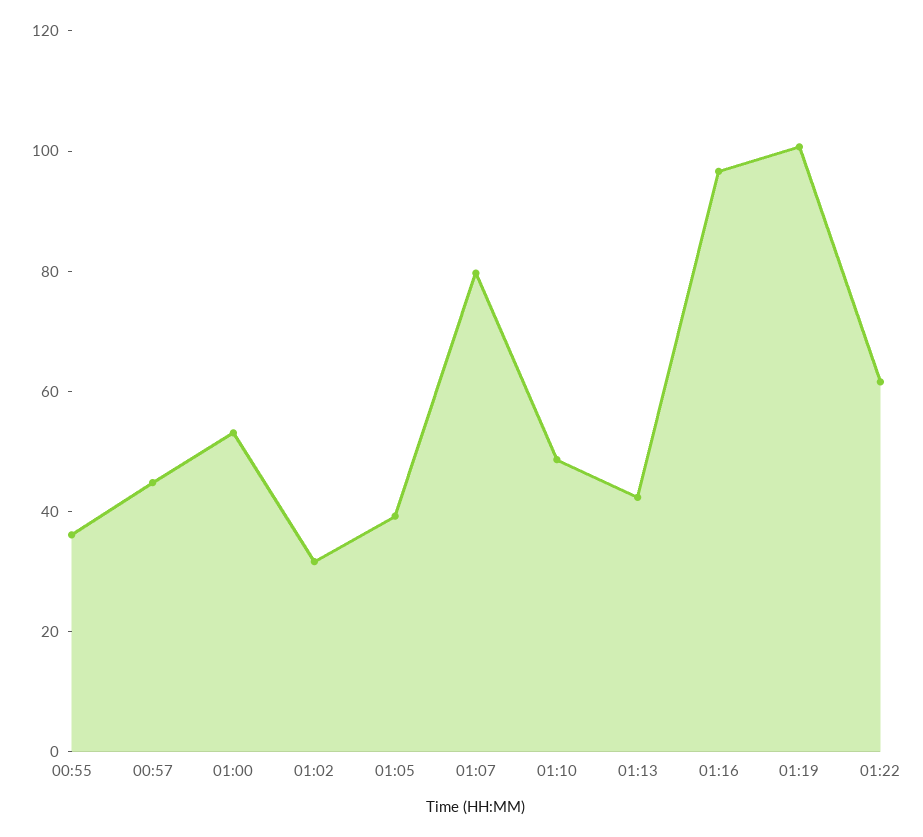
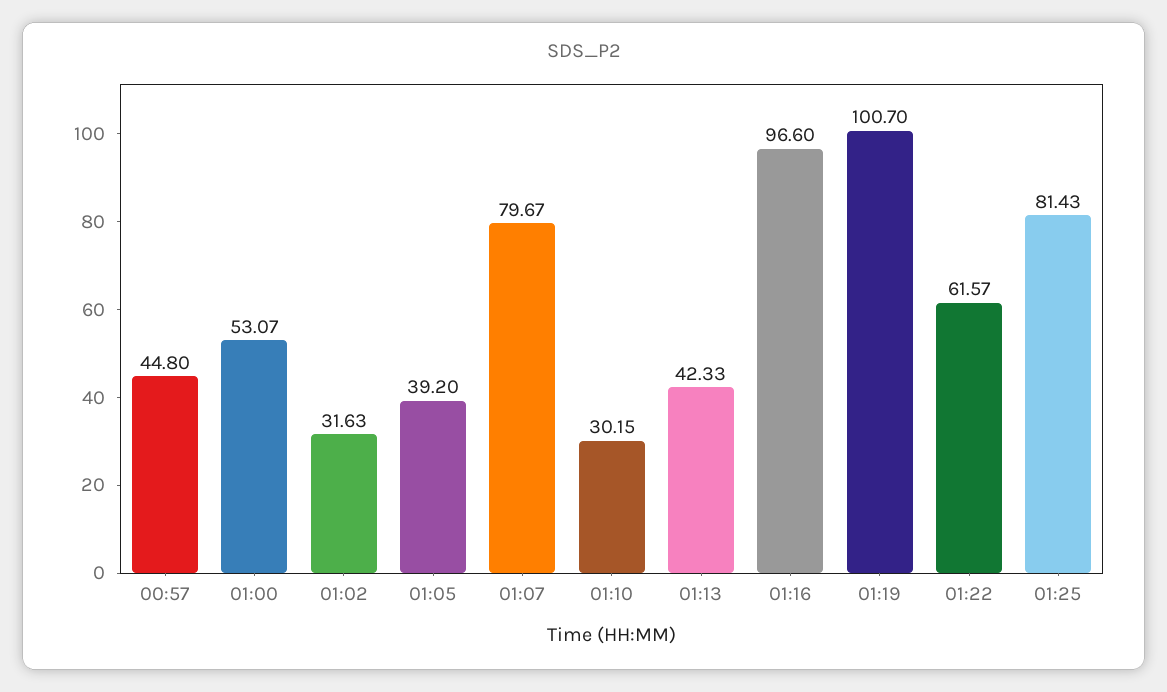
00:55: 35 -> none
01:10: 50 -> 30.15
01:25: none -> 81.43

